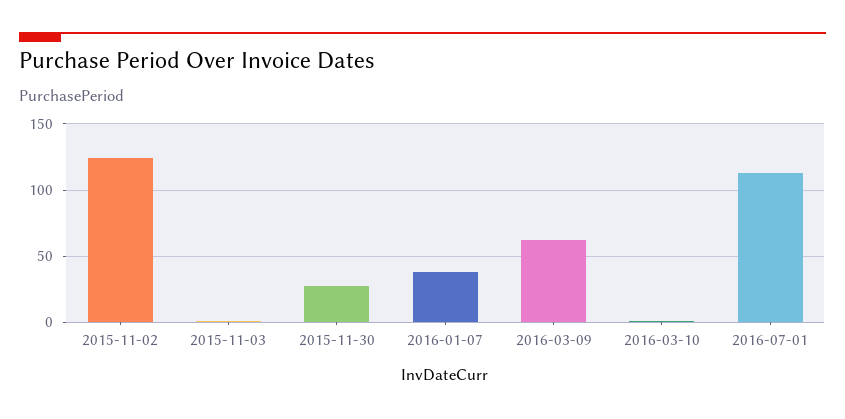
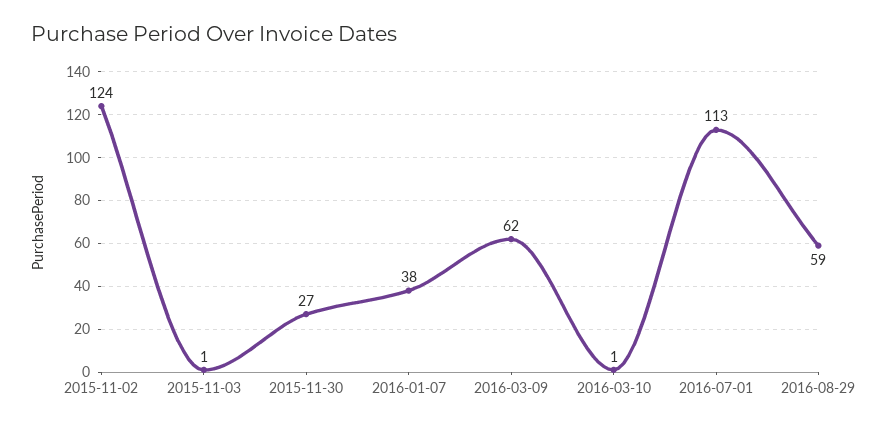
2016-08-29: none -> 59

